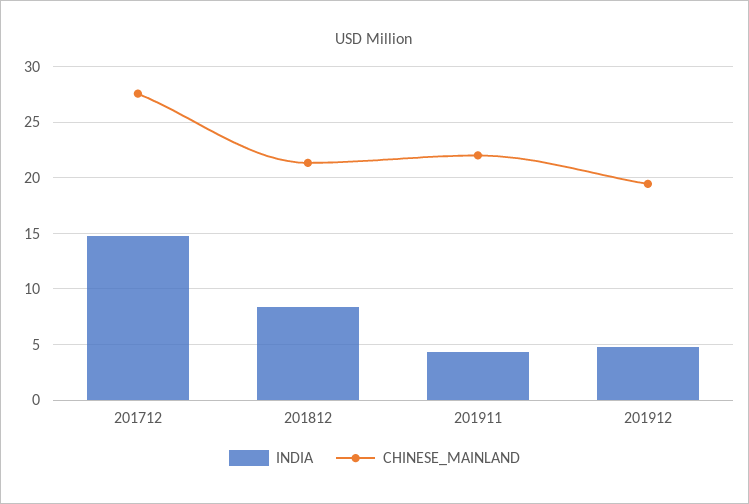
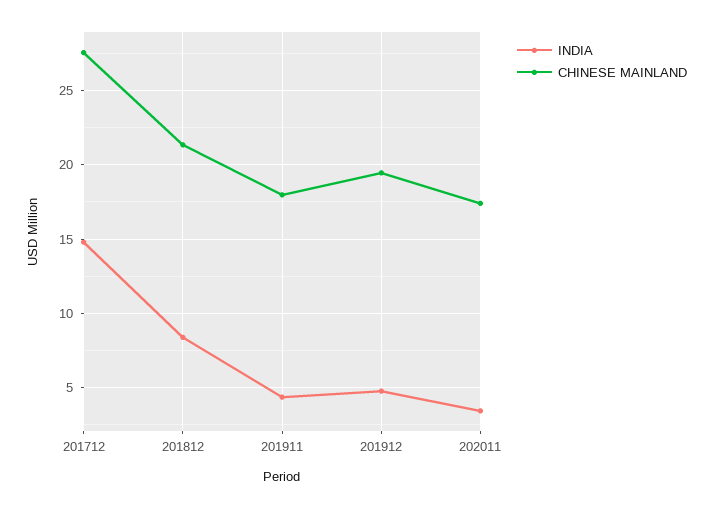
CHINESE_MAINLAND, 201911: 22 -> 18
INDIA, 202011: none -> 3.5
CHINESE_MAINLAND, 202011: none -> 17.5

